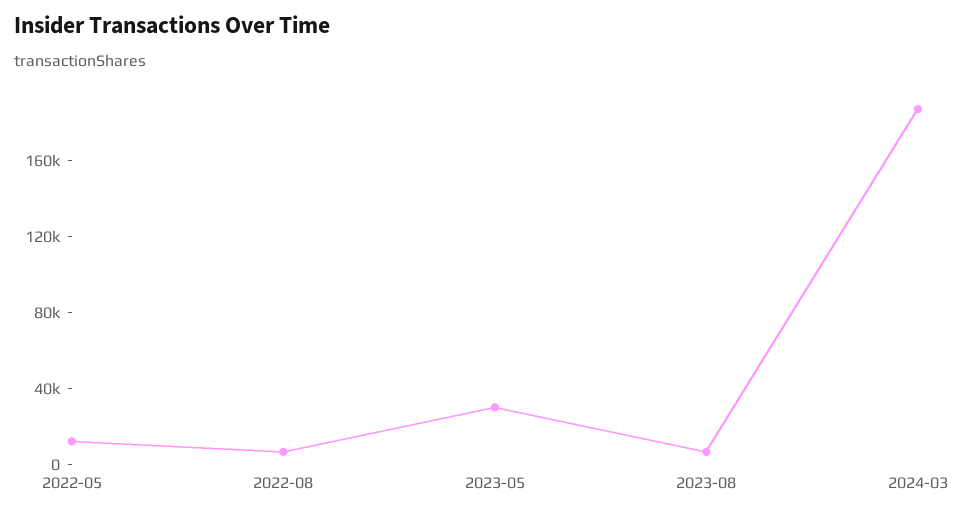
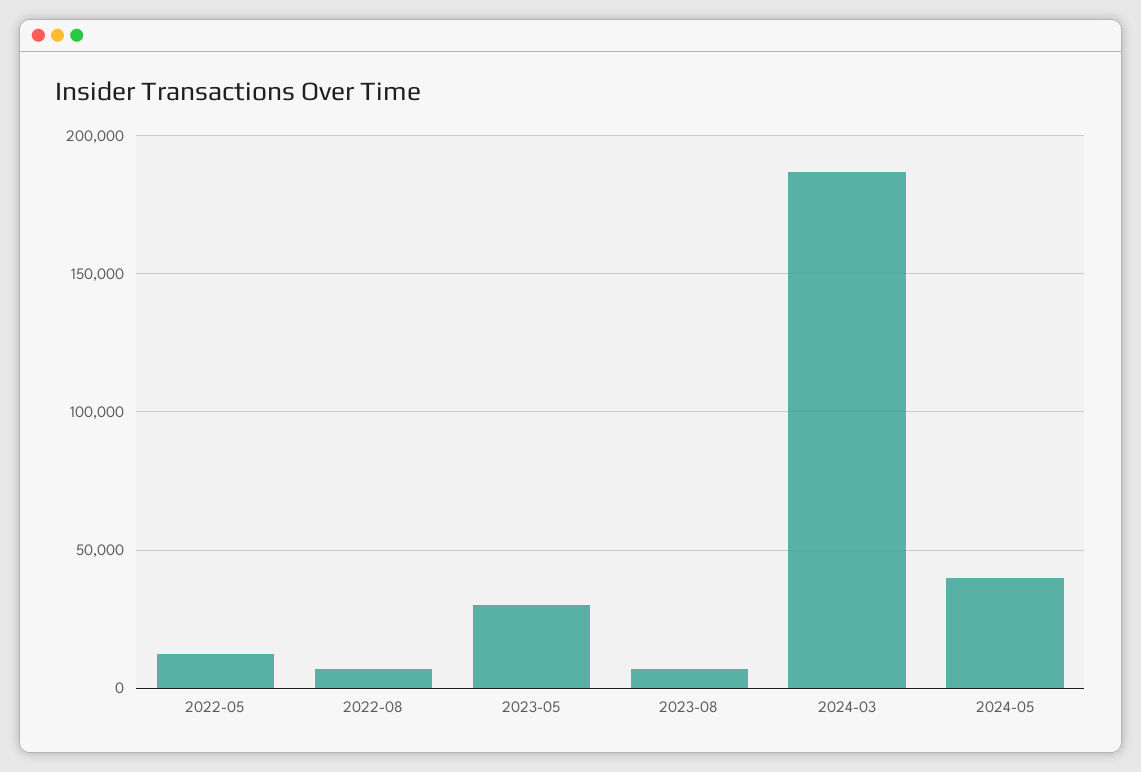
2024-05: none -> 40000

